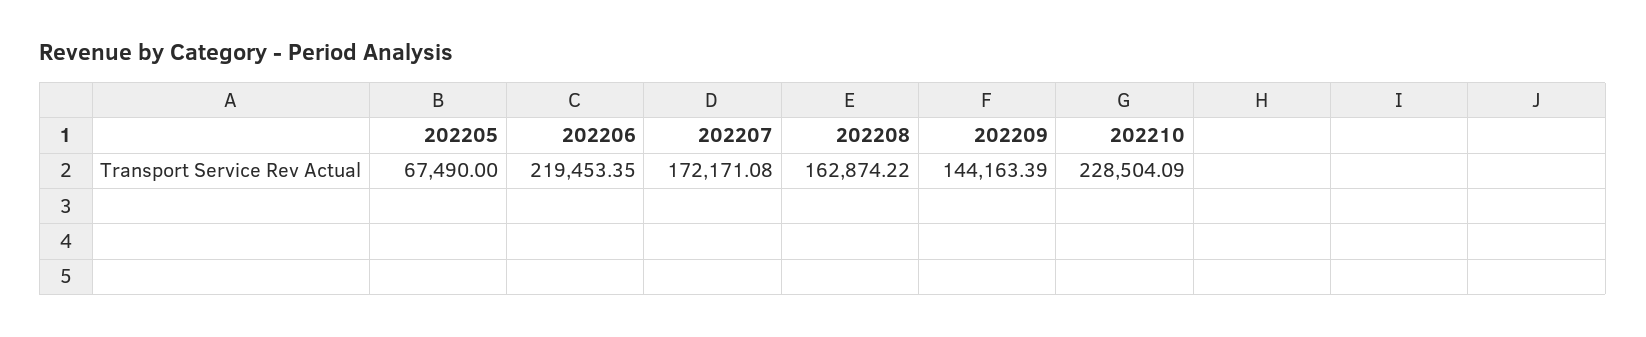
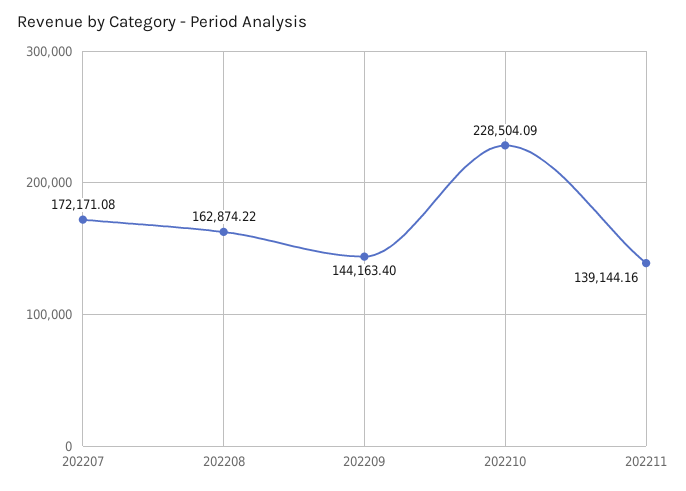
202205: 67490 -> none
202206: 219453.35 -> none
202209: 144163.39 -> 144163.4
202211: none -> 139144.16

